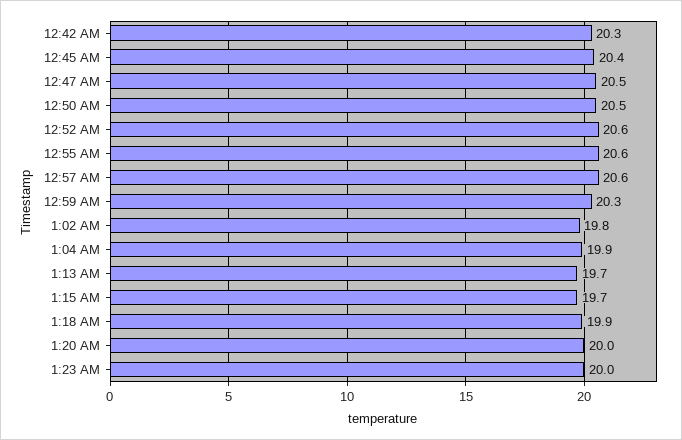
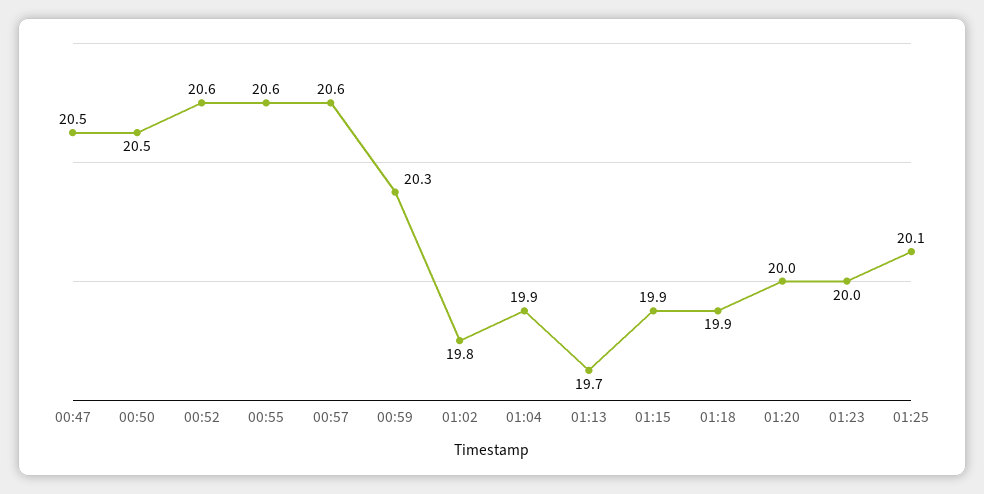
12:42 AM: 20.3 -> none
12:45 AM: 20.4 -> none
1:15 AM: 19.7 -> 19.9
01:25: none -> 20.1

